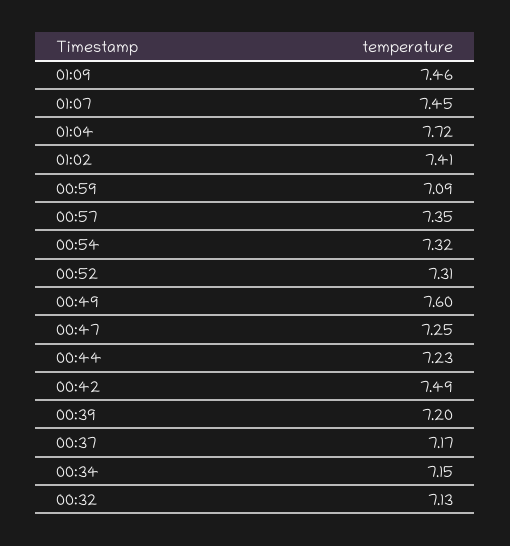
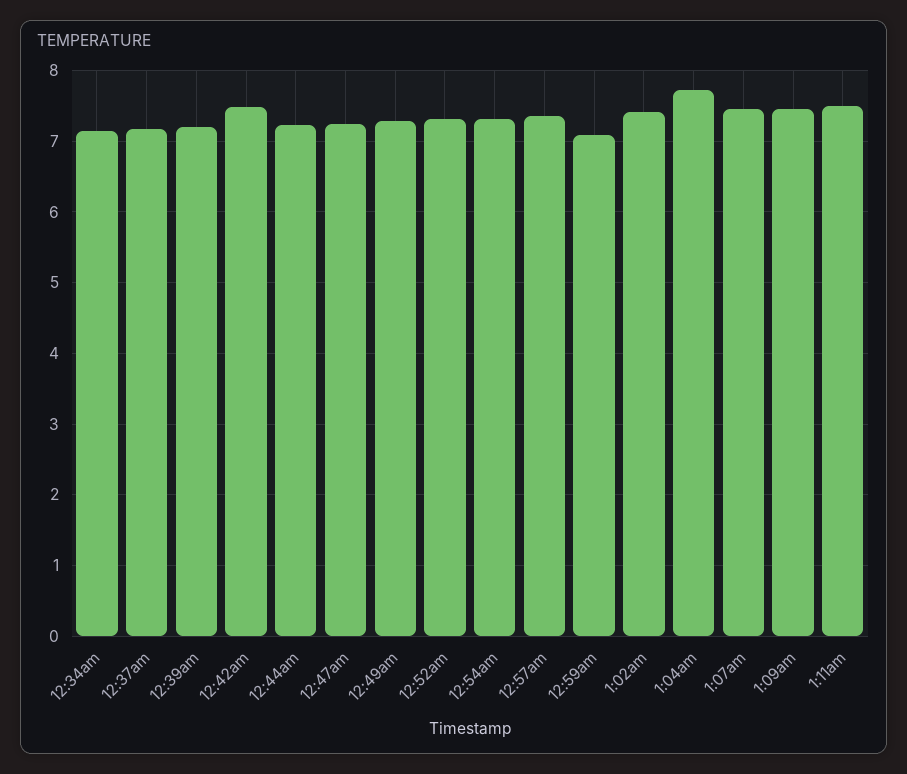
00:49: 7.6 -> 7.3
00:32: 7.13 -> none
1:11am: none -> 7.5

